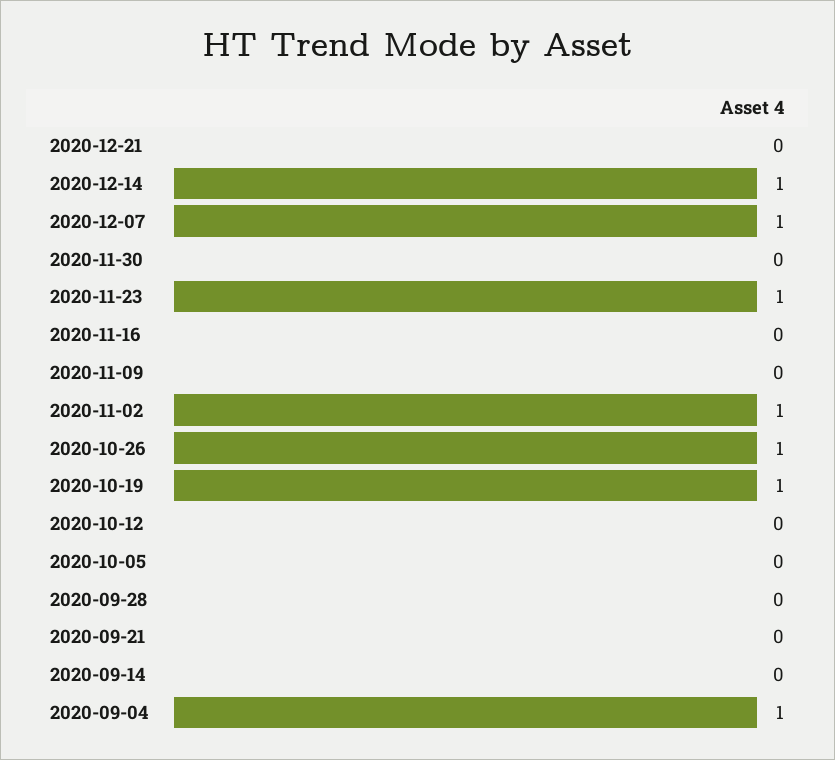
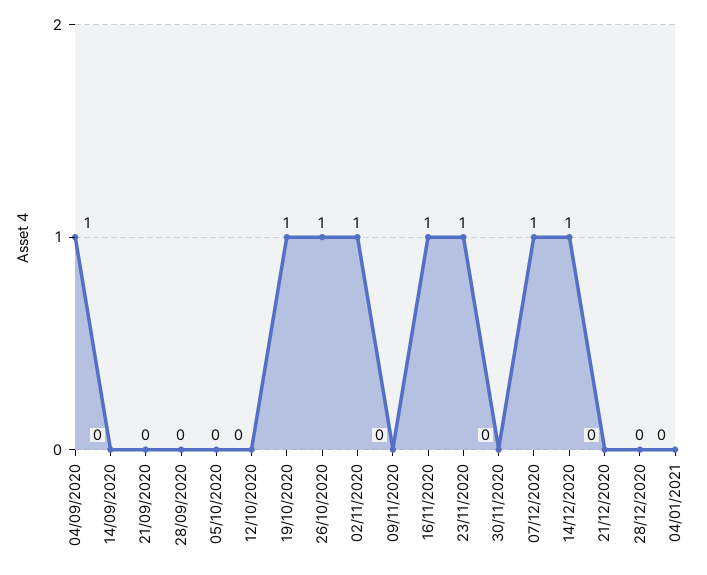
2020-11-16: 0 -> 1
28/12/2020: none -> 0
04/01/2021: none -> 0

